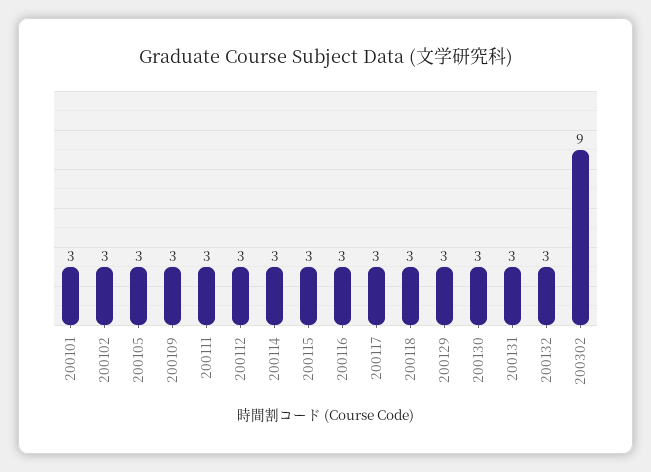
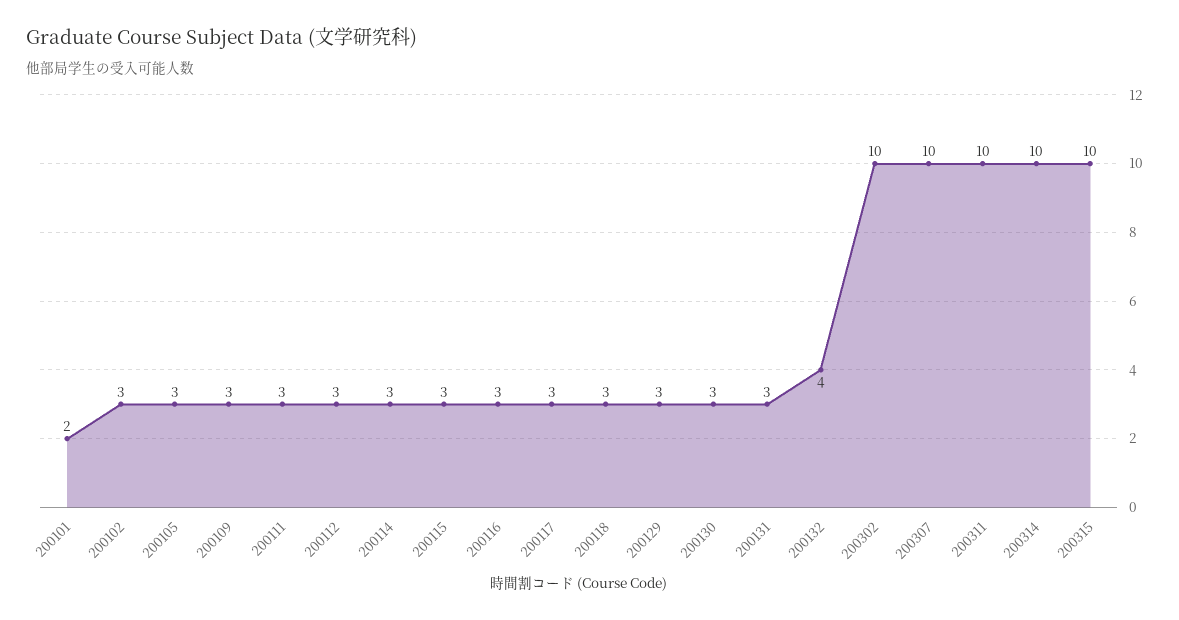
200101: 3 -> 2
200132: 3 -> 4
200302: 9 -> 10
200307: none -> 10
200311: none -> 10
200314: none -> 10
200315: none -> 10

